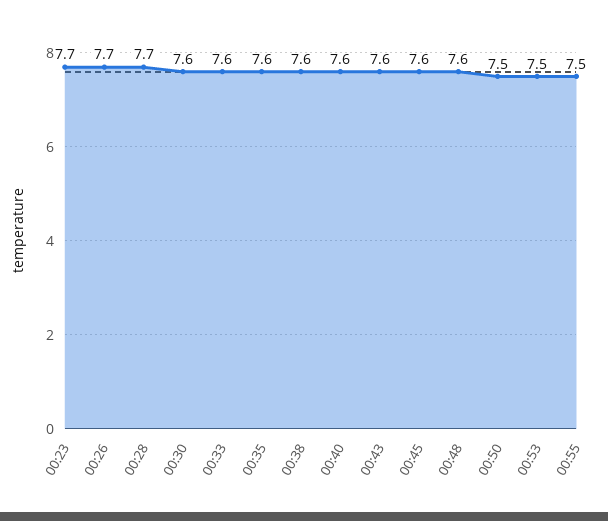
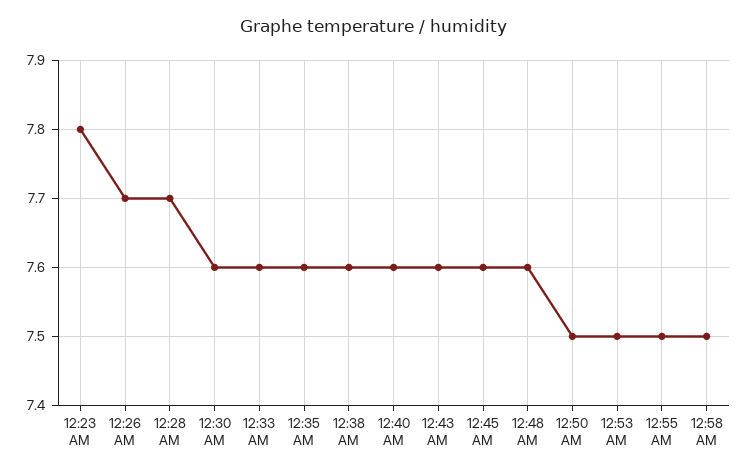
00:23: 7.7 -> 7.8
12:58 AM: none -> 7.5

